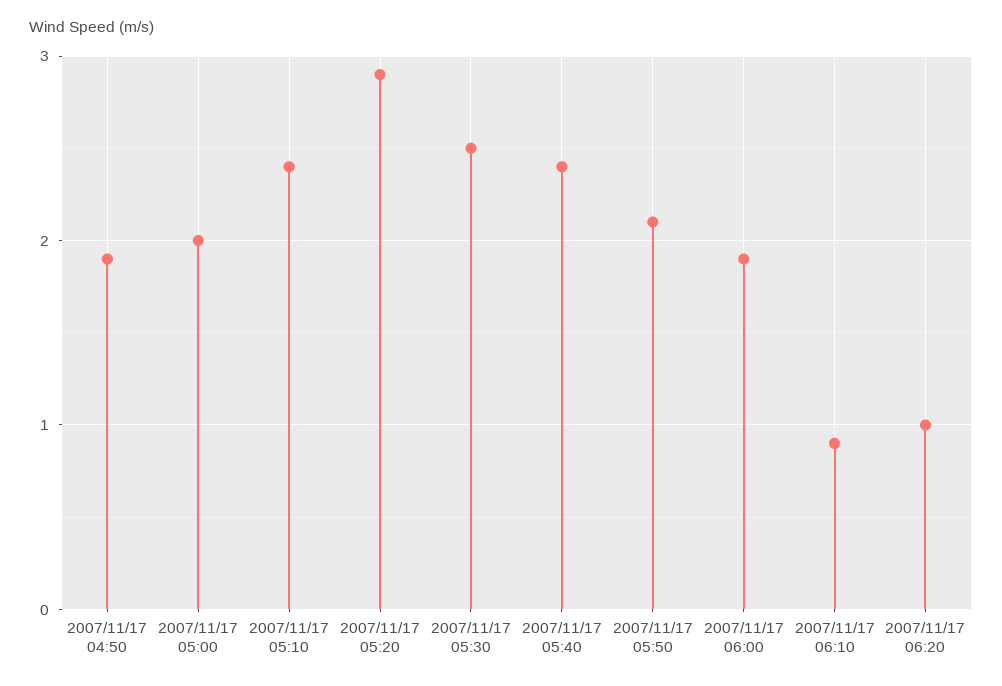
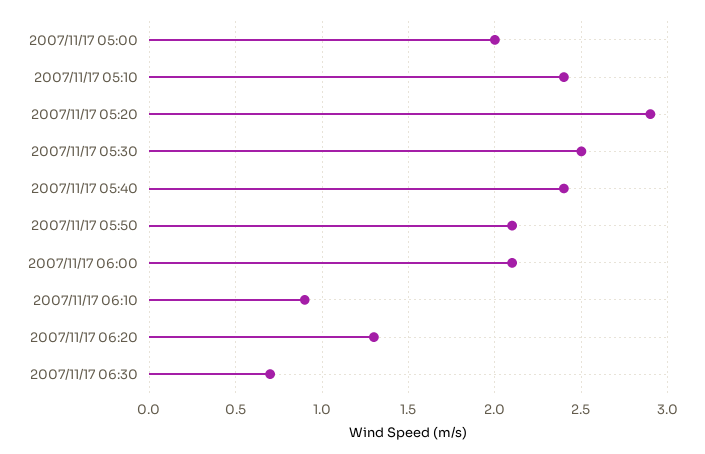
2007/11/17 04:50: 1.9 -> none
2007/11/17 06:00: 1.9 -> 2.1
2007/11/17 06:20: 1 -> 1.3
2007/11/17 06:30: none -> 0.7

